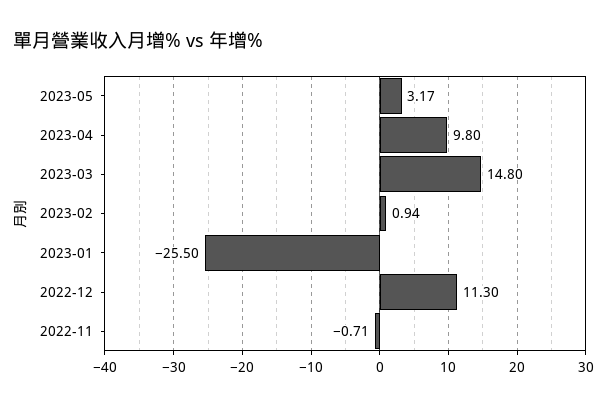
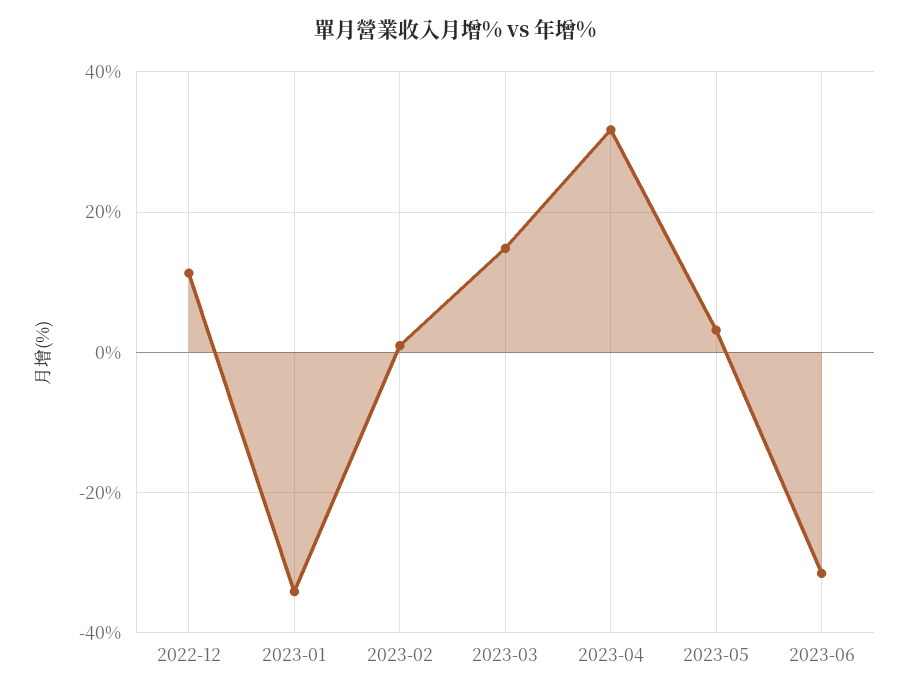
2023-04: 9.8 -> 32
2023-01: -25.5 -> -34
2022-11: -0.71 -> none
2023-06: none -> -32

